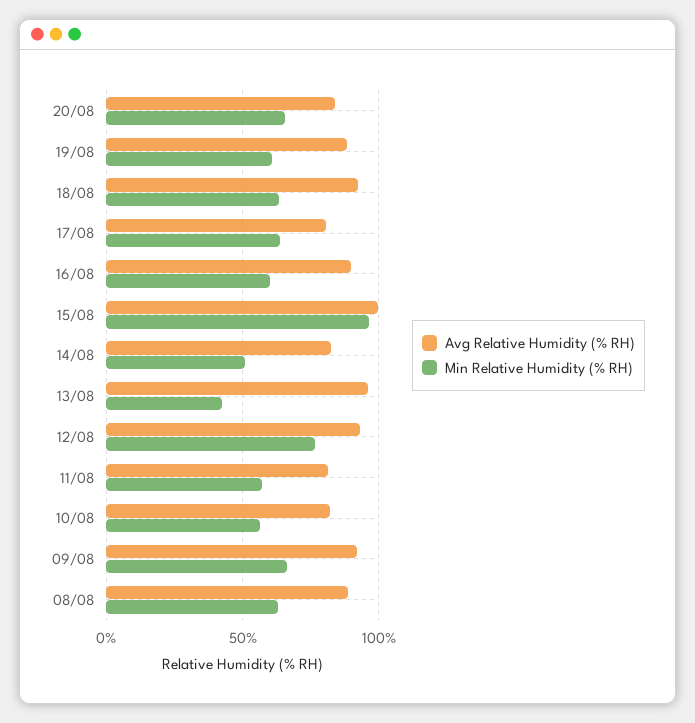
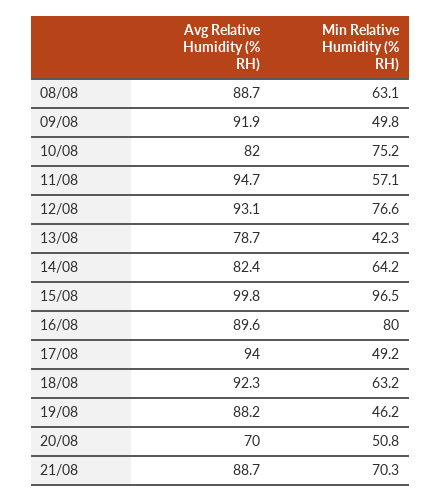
Avg Relative Humidity (% RH), 20/08: 85 -> 70
Min Relative Humidity (% RH), 20/08: 65 -> 50.8
Min Relative Humidity (% RH), 19/08: 60 -> 46.2
Avg Relative Humidity (% RH), 17/08: 80 -> 94
Min Relative Humidity (% RH), 17/08: 65 -> 49.2
Min Relative Humidity (% RH), 16/08: 60 -> 80
Min Relative Humidity (% RH), 14/08: 50 -> 64.2
Avg Relative Humidity (% RH), 13/08: 95 -> 78.7
Avg Relative Humidity (% RH), 11/08: 80 -> 94.7
Min Relative Humidity (% RH), 10/08: 55 -> 75.2
Min Relative Humidity (% RH), 09/08: 65 -> 49.8
Avg Relative Humidity (% RH), 21/08: none -> 88.7
Min Relative Humidity (% RH), 21/08: none -> 70.3

